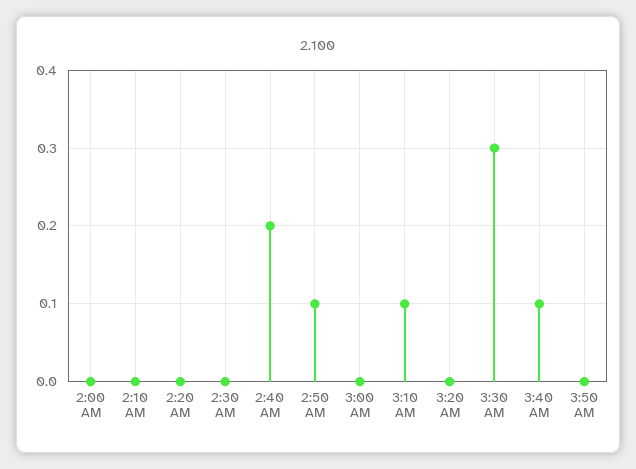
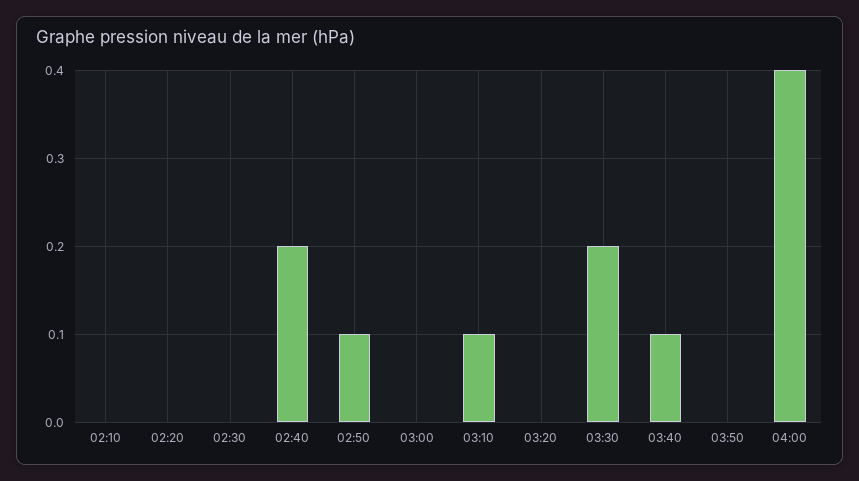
2:00 AM: 0 -> none
3:30 AM: 0.3 -> 0.2
04:00: none -> 0.4

